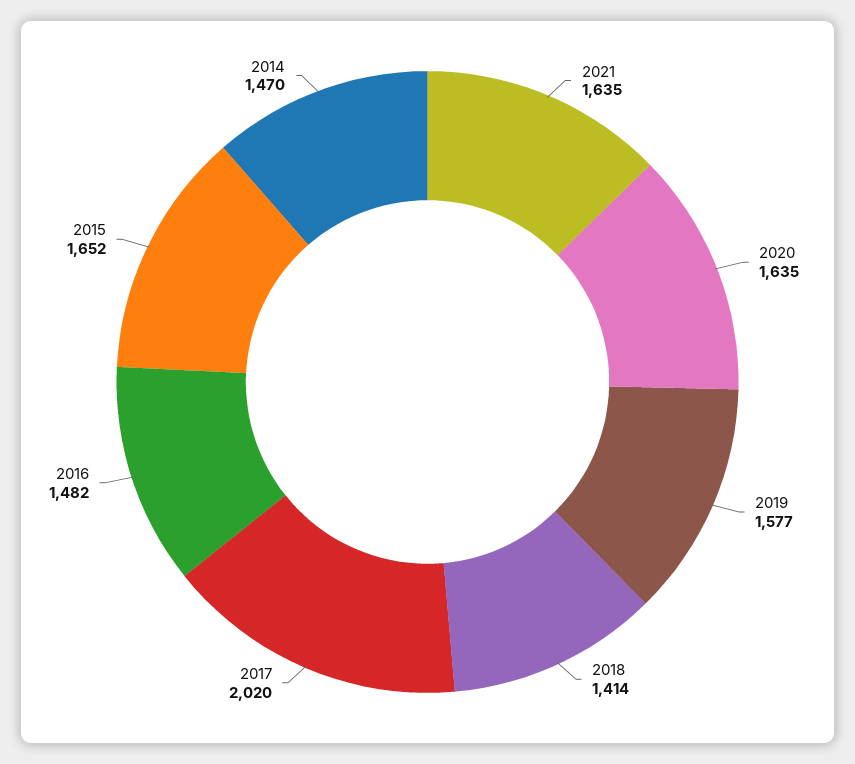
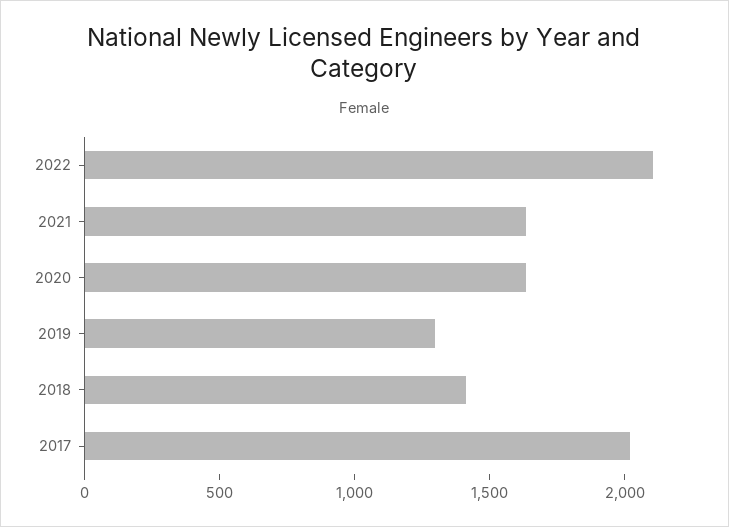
2019: 1577 -> 1300
2016: 1482 -> none
2015: 1652 -> none
2014: 1470 -> none
2022: none -> 2100

